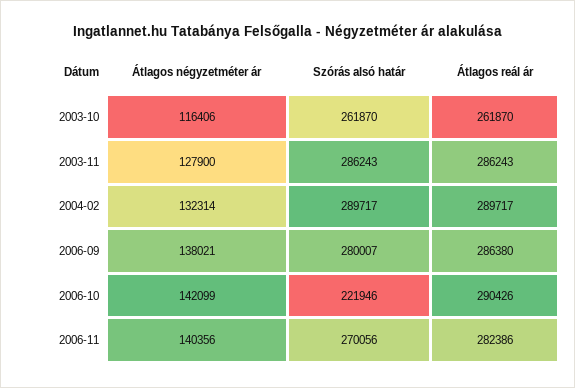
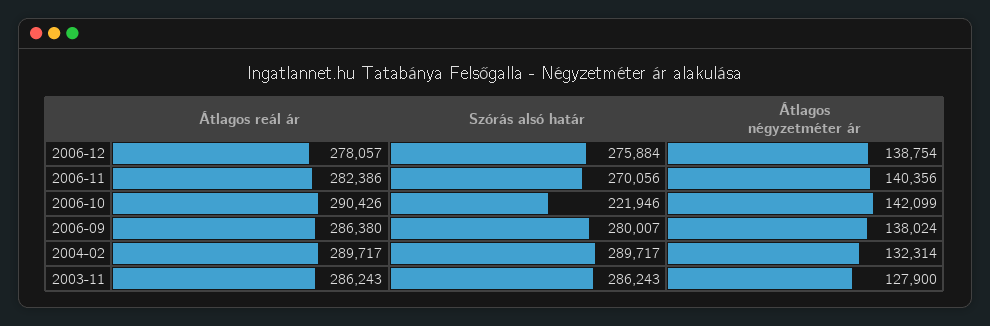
Átlagos négyzetméter ár, 2003-10: 116406 -> none
Szórás alsó határ, 2003-10: 261870 -> none
Átlagos reál ár, 2003-10: 261870 -> none
Átlagos négyzetméter ár, 2006-09: 138021 -> 138024
Átlagos reál ár, 2006-12: none -> 278057
Szórás alsó határ, 2006-12: none -> 275884
Átlagos négyzetméter ár, 2006-12: none -> 138754

